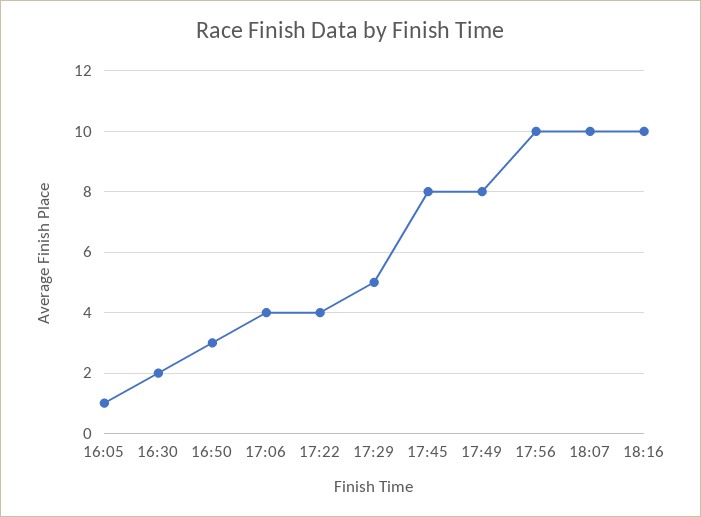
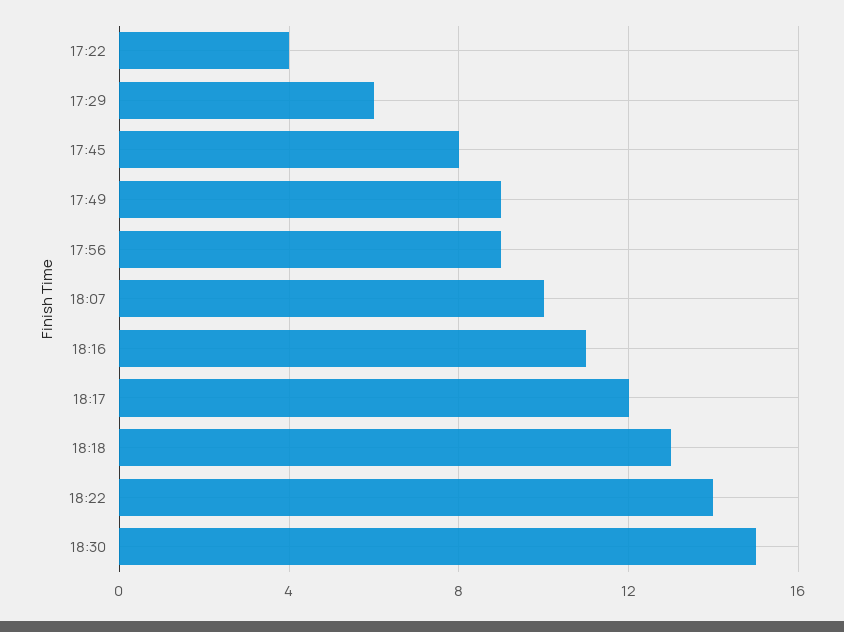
16:05: 1 -> none
16:30: 2 -> none
16:50: 3 -> none
17:06: 4 -> none
17:29: 5 -> 6
17:49: 8 -> 9
17:56: 10 -> 9
18:16: 10 -> 11
18:17: none -> 12
18:18: none -> 13
18:22: none -> 14
18:30: none -> 15

